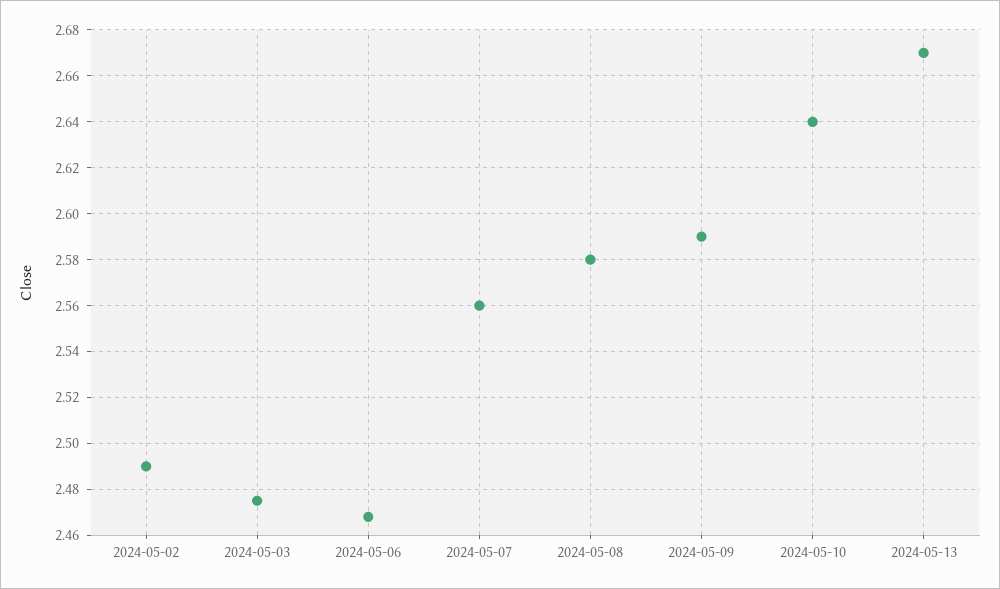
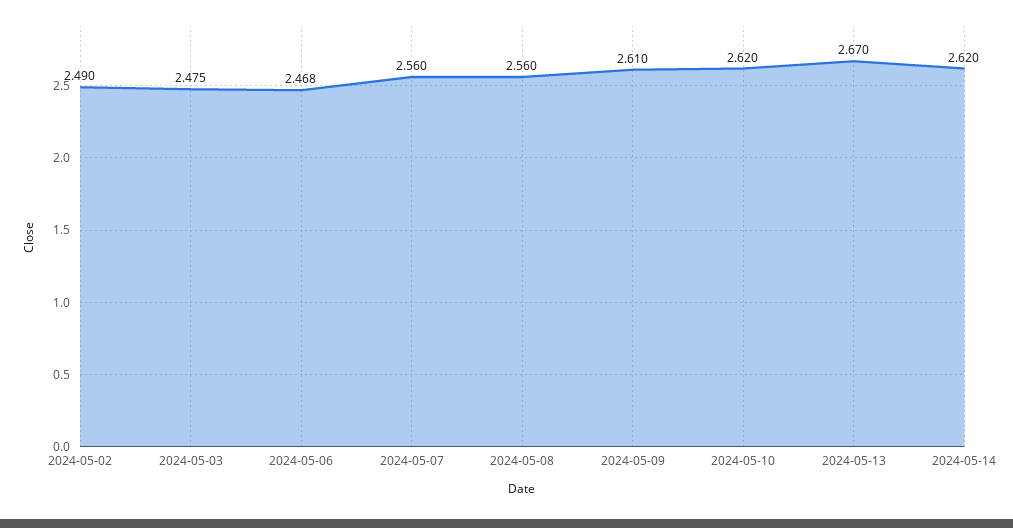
2024-05-08: 2.58 -> 2.56
2024-05-09: 2.59 -> 2.61
2024-05-10: 2.64 -> 2.62
2024-05-14: none -> 2.62

